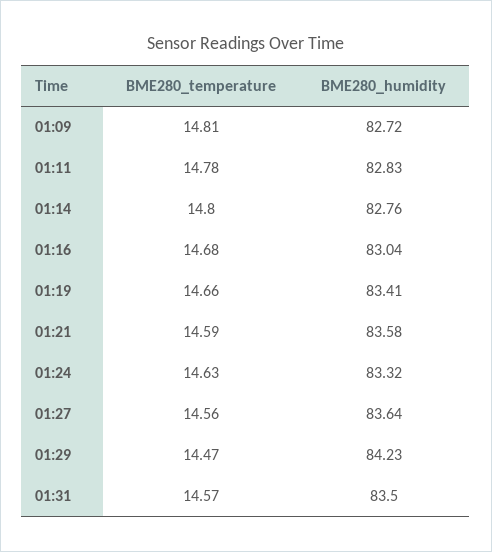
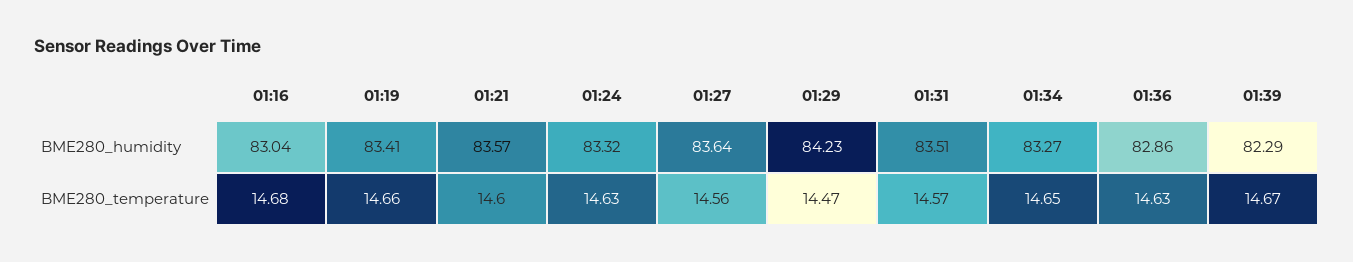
BME280_temperature, 01:09: 14.81 -> none
BME280_humidity, 01:09: 82.72 -> none
BME280_temperature, 01:11: 14.78 -> none
BME280_humidity, 01:11: 82.83 -> none
BME280_temperature, 01:14: 14.8 -> none
BME280_humidity, 01:14: 82.76 -> none
BME280_temperature, 01:21: 14.59 -> 14.6
BME280_humidity, 01:21: 83.58 -> 83.57
BME280_humidity, 01:31: 83.5 -> 83.51
BME280_humidity, 01:34: none -> 83.27
BME280_humidity, 01:36: none -> 82.86
BME280_humidity, 01:39: none -> 82.29
BME280_temperature, 01:34: none -> 14.65
BME280_temperature, 01:36: none -> 14.63
BME280_temperature, 01:39: none -> 14.67

